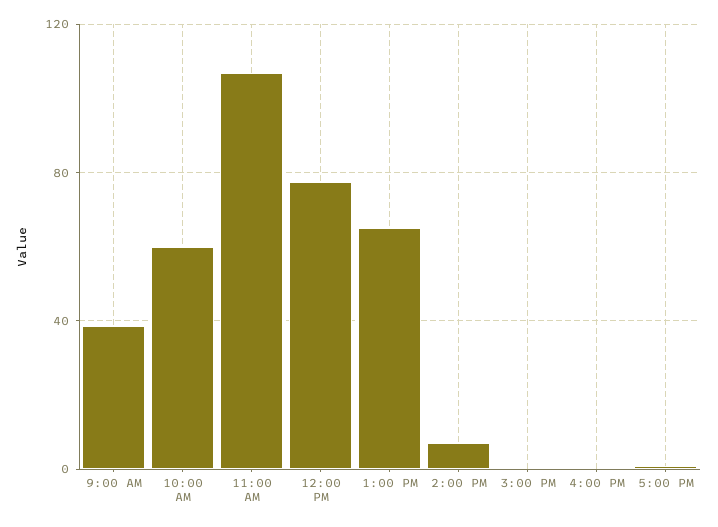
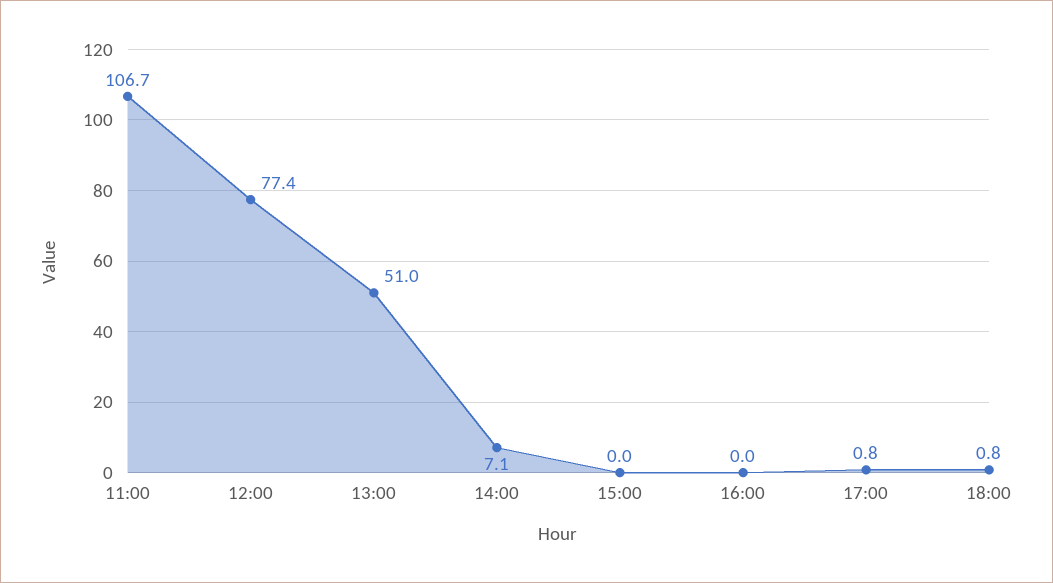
9:00 AM: 40 -> none
10:00 AM: 60 -> none
1:00 PM: 65 -> 51
18:00: none -> 0.8

